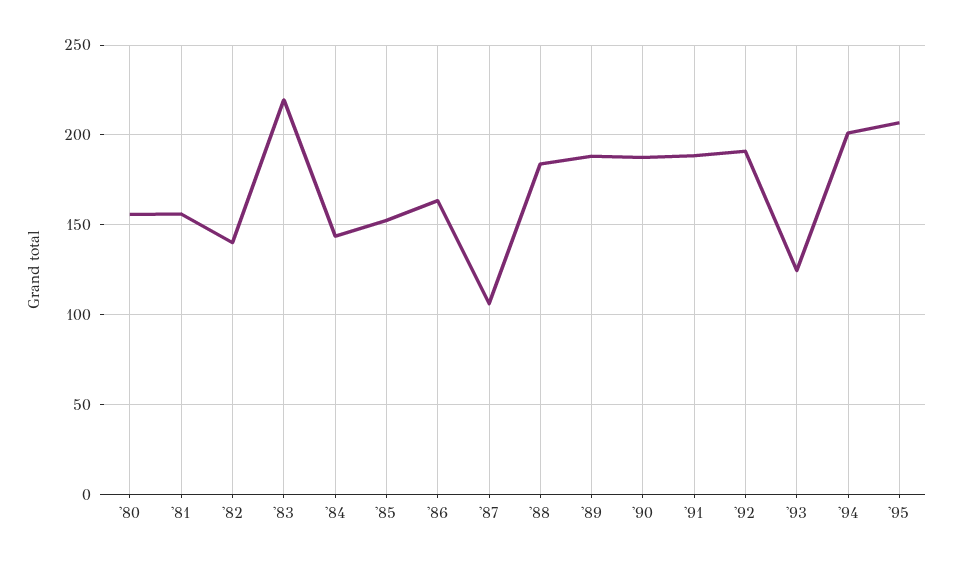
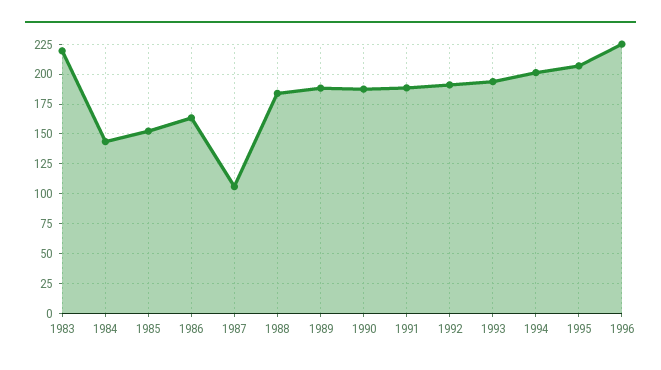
'80: 155 -> none
'81: 155 -> none
'82: 140 -> none
'93: 125 -> 200
1996: none -> 225

